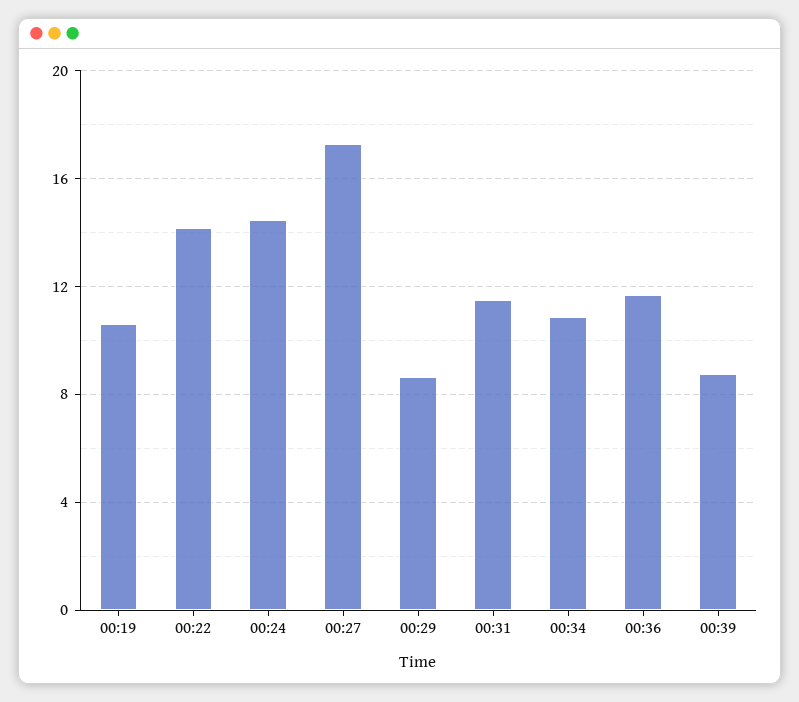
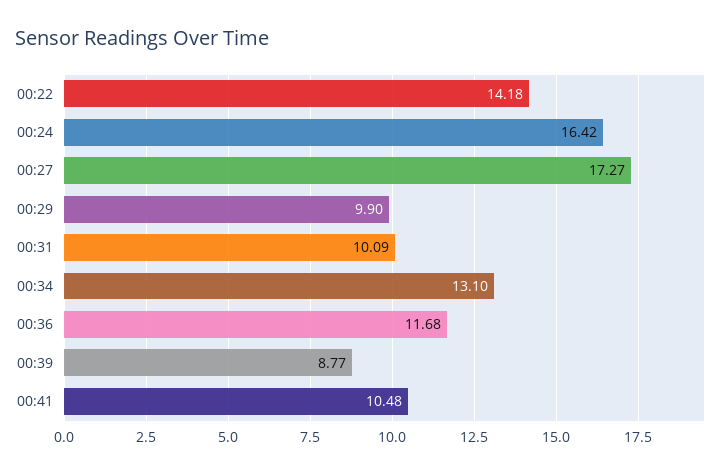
00:19: 10.5 -> none
00:24: 14.5 -> 16.42
00:29: 8.5 -> 9.9
00:31: 11.5 -> 10.09
00:34: 11 -> 13.1
00:41: none -> 10.48

